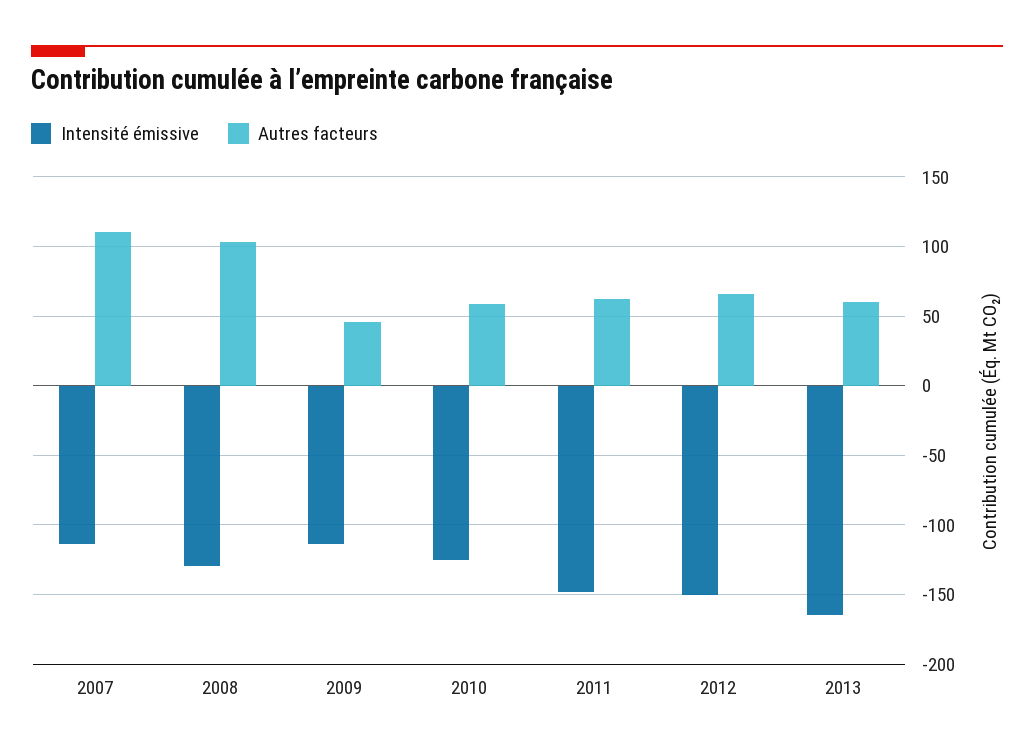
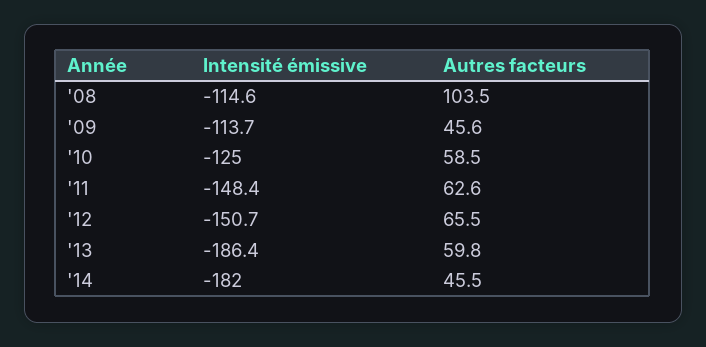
Intensité émissive, 2007: -115 -> none
Autres facteurs, 2007: 110 -> none
Intensité émissive, 2008: -130 -> -114.6
Intensité émissive, 2013: -165 -> -186.4
Intensité émissive, '14: none -> -182
Autres facteurs, '14: none -> 45.5

